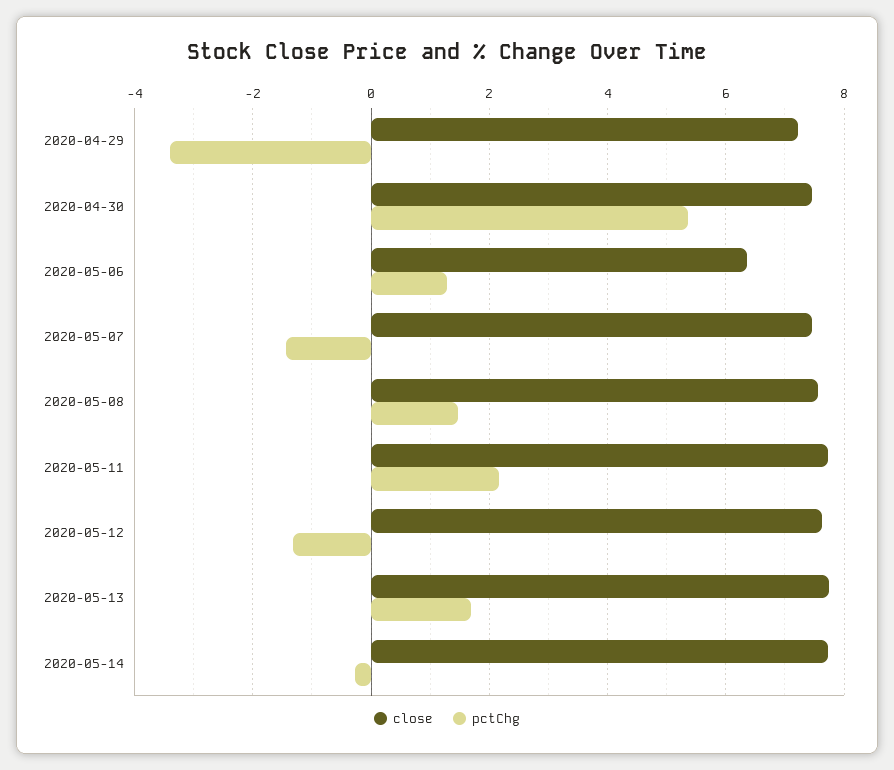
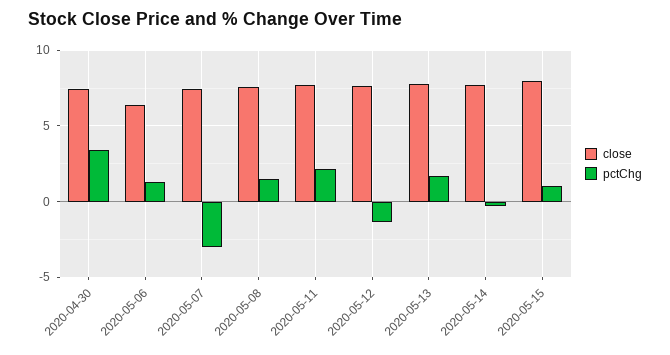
close, 2020-04-29: 7.2 -> none
pctChg, 2020-04-29: -3.4 -> none
pctChg, 2020-04-30: 5.4 -> 3.5
pctChg, 2020-05-07: -1.4 -> -3
close, 2020-05-15: none -> 8
pctChg, 2020-05-15: none -> 1

